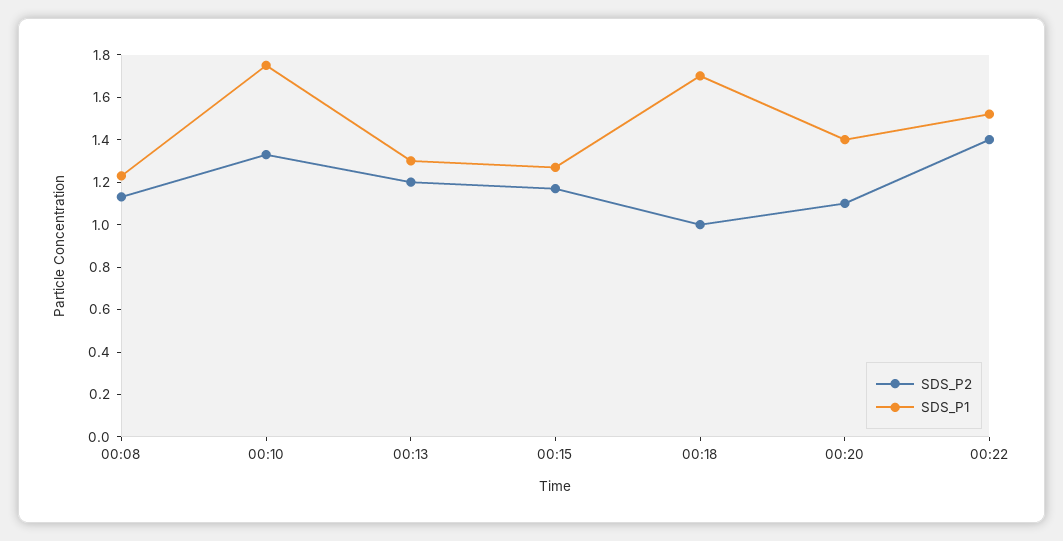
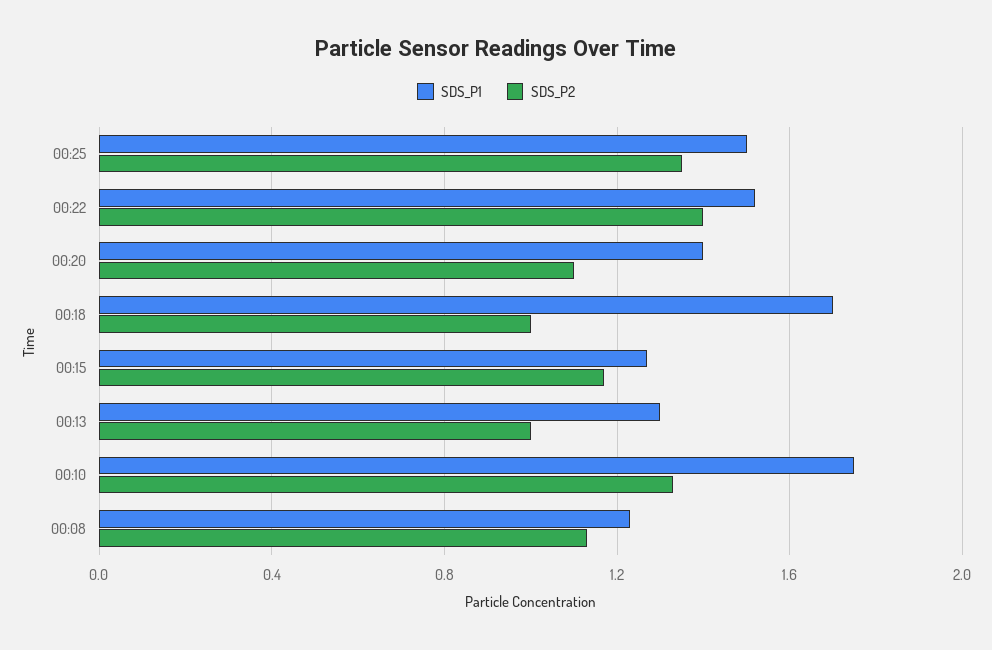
SDS_P2, 00:13: 1.2 -> 1
SDS_P1, 00:25: none -> 1.5
SDS_P2, 00:25: none -> 1.35

